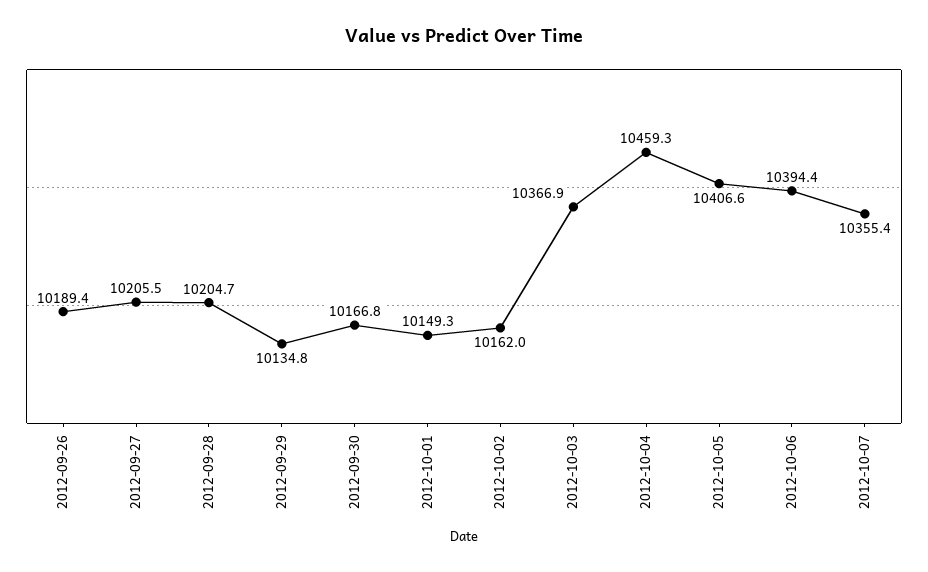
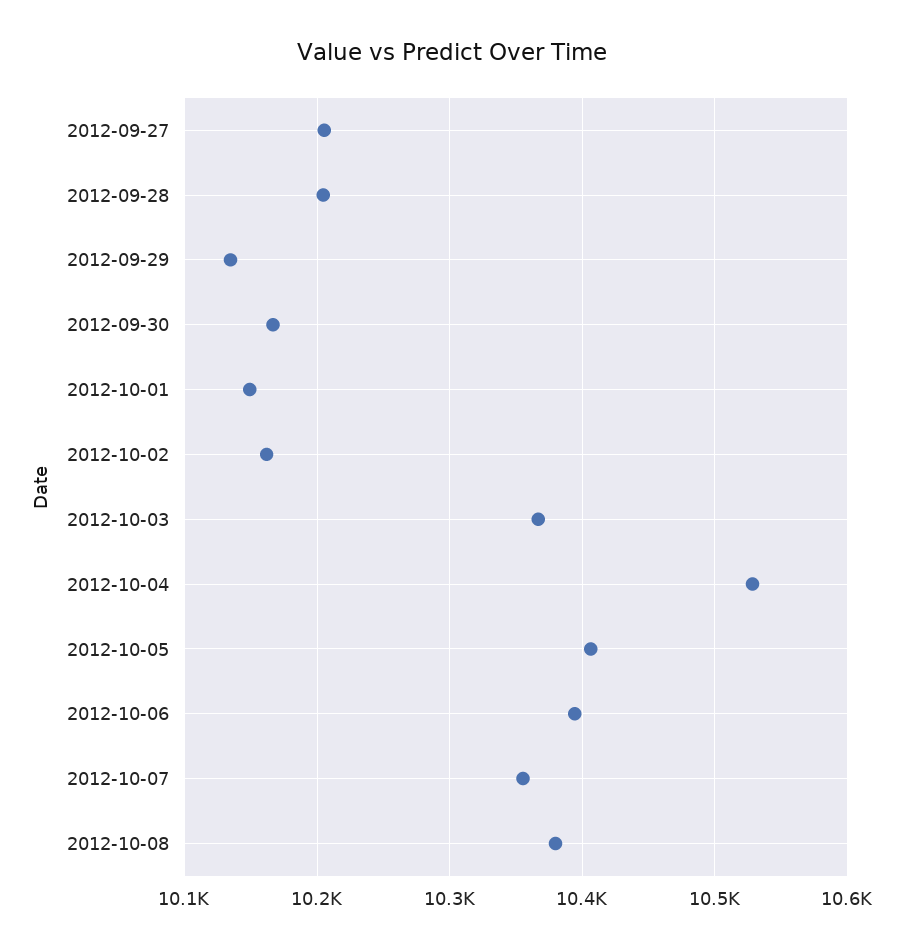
2012-09-26: 10189.4 -> none
2012-10-04: 10459.3 -> 10530
2012-10-08: none -> 10380

